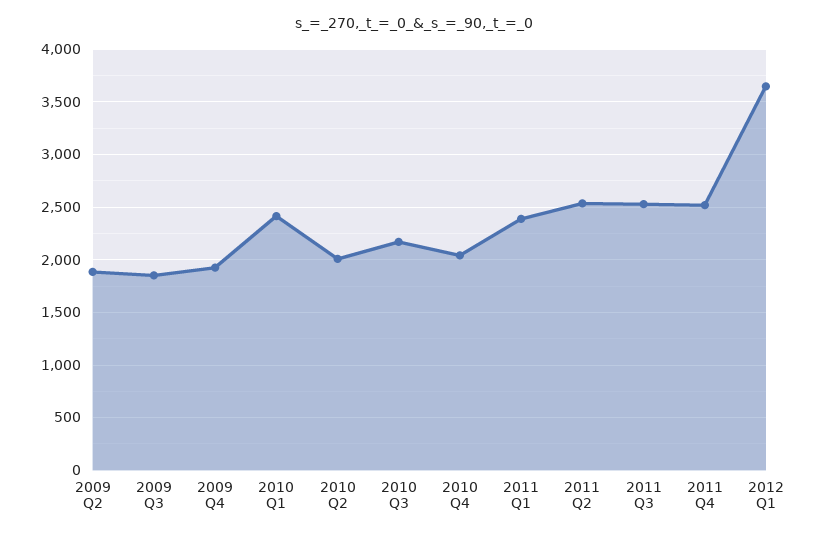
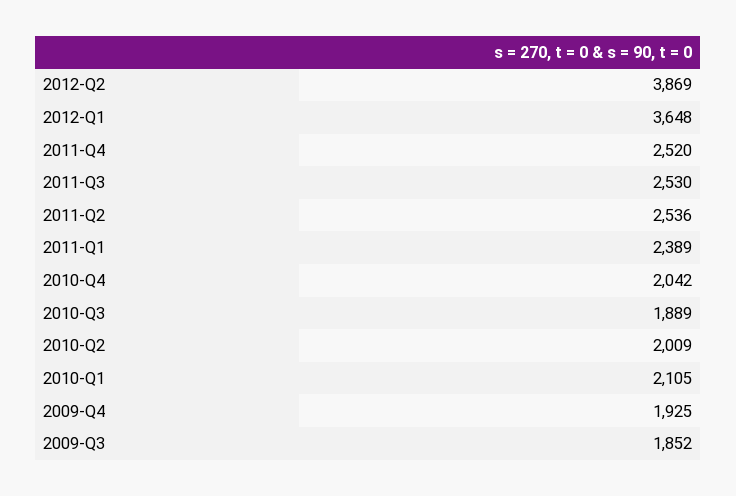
2009 Q2: 1900 -> none
2010 Q1: 2400 -> 2105
2010 Q3: 2200 -> 1889
2012-Q2: none -> 3869

